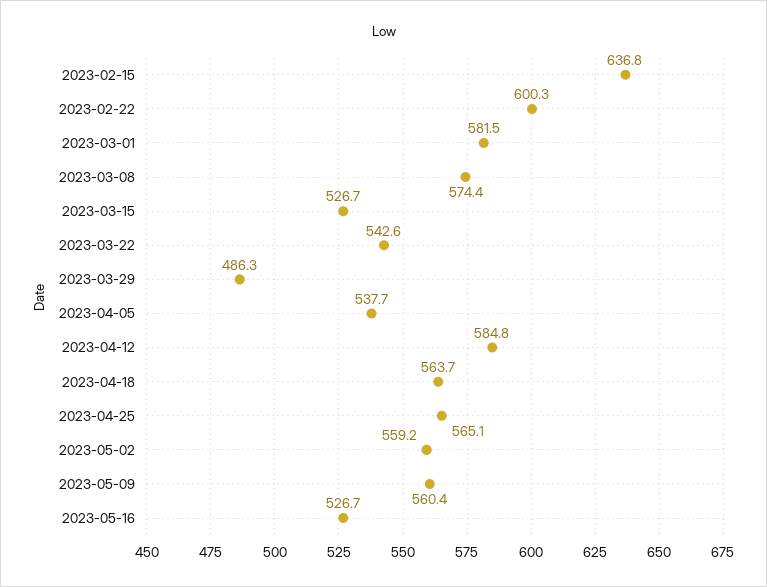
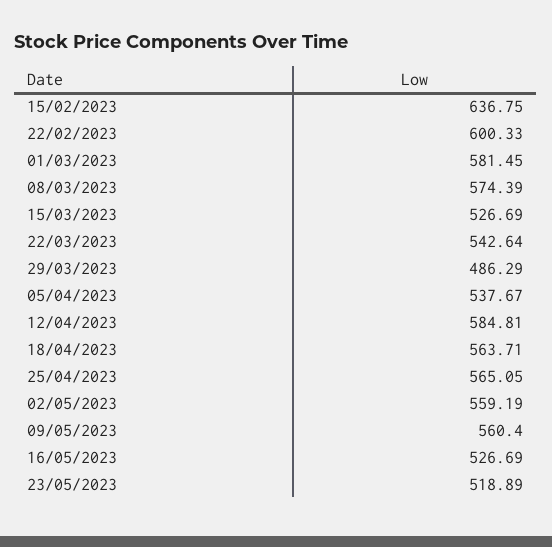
23/05/2023: none -> 518.89

